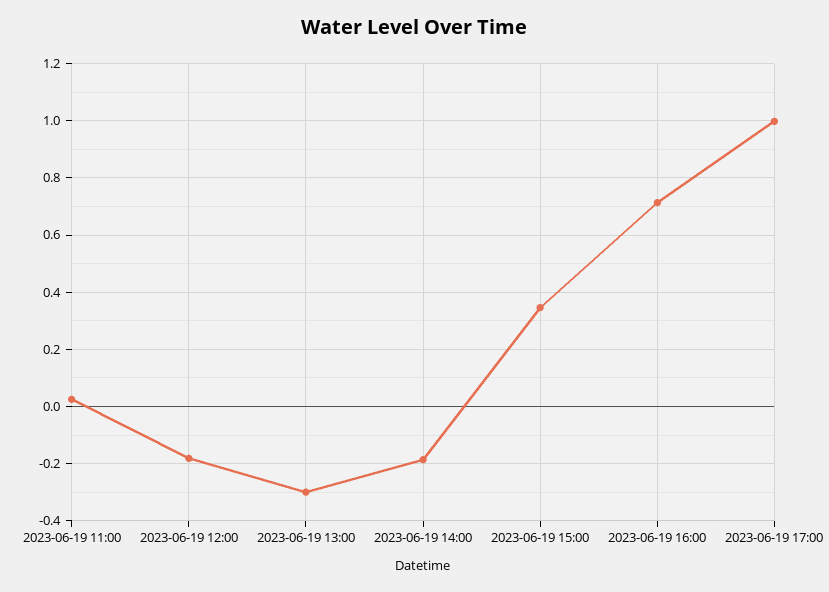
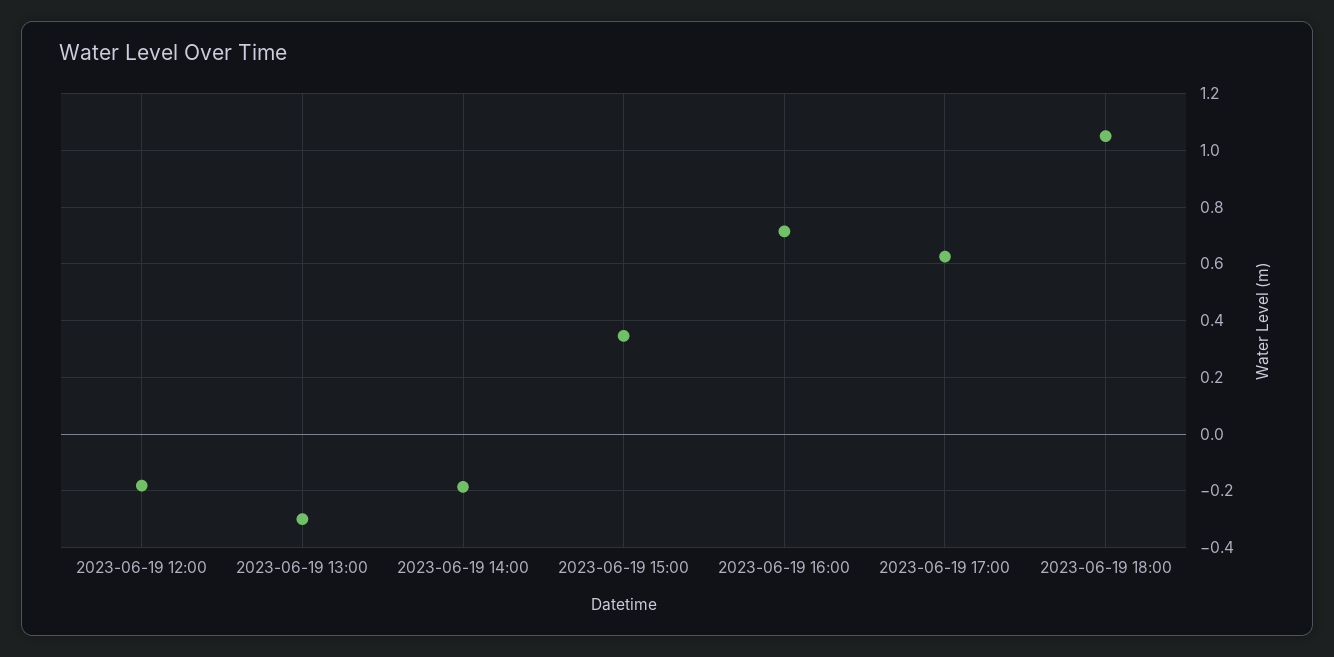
2023-06-19 11:00: 0.025 -> none
2023-06-19 17:00: 1 -> 0.625
2023-06-19 18:00: none -> 1.05

